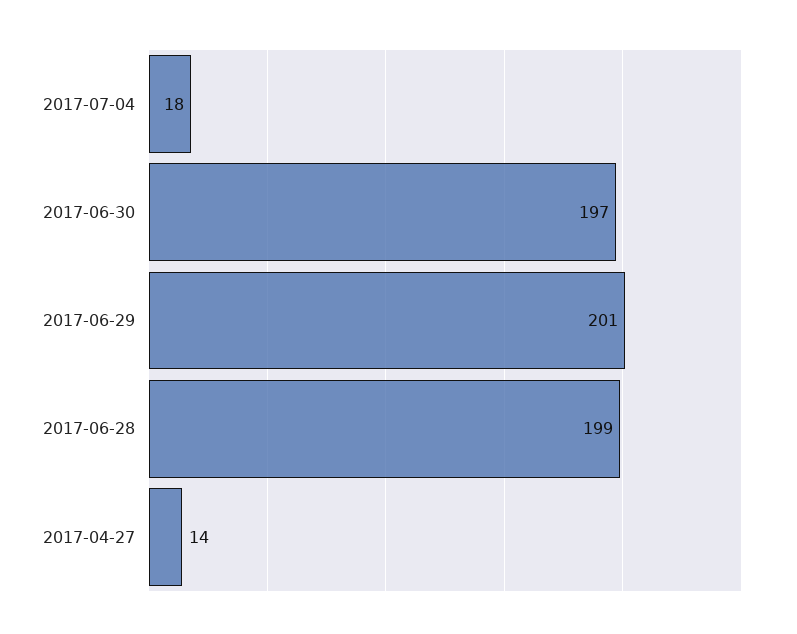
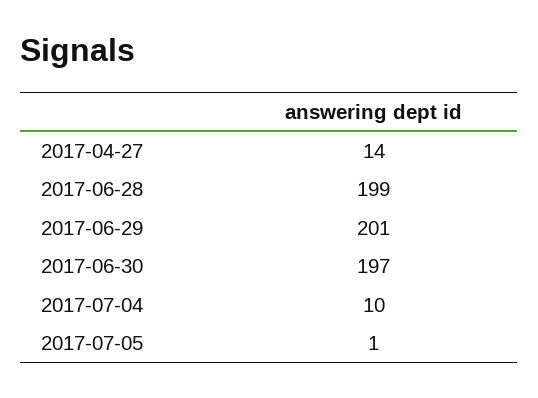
2017-07-04: 18 -> 10
2017-07-05: none -> 1

